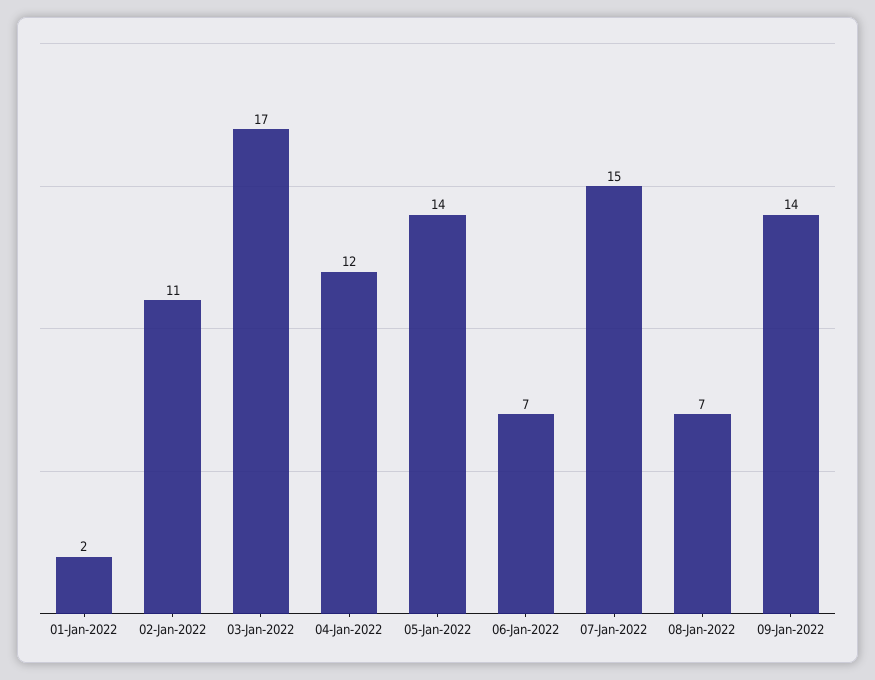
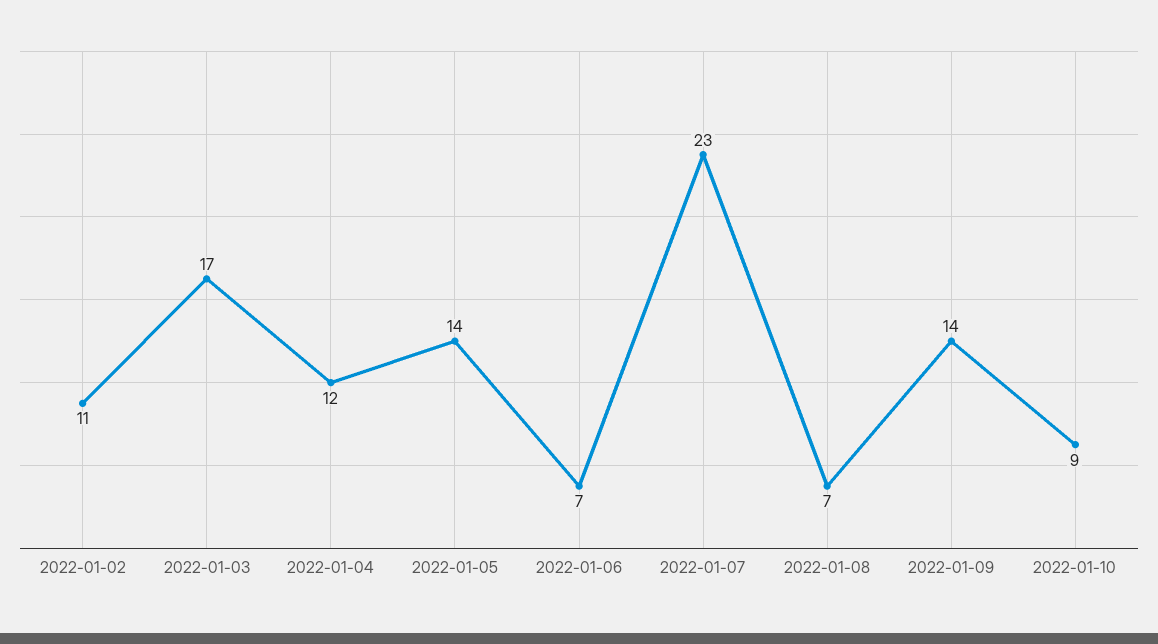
01-Jan-2022: 2 -> none
07-Jan-2022: 15 -> 23
2022-01-10: none -> 9

